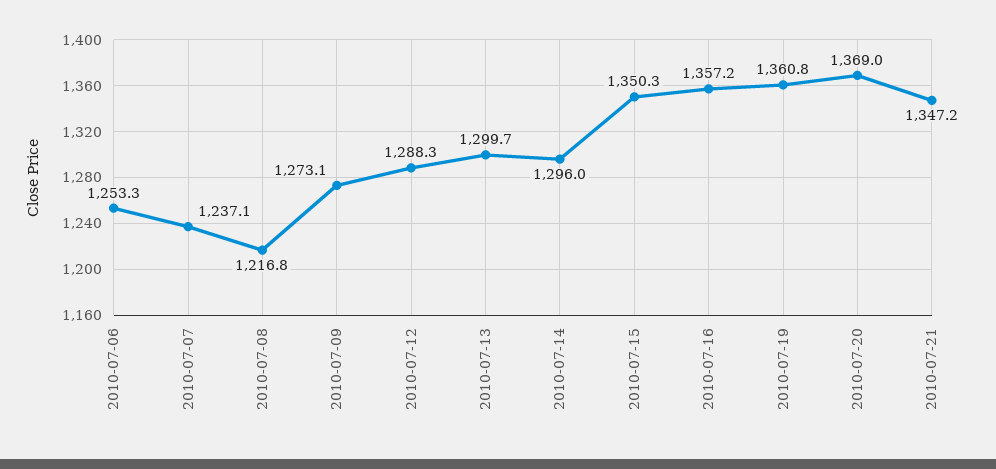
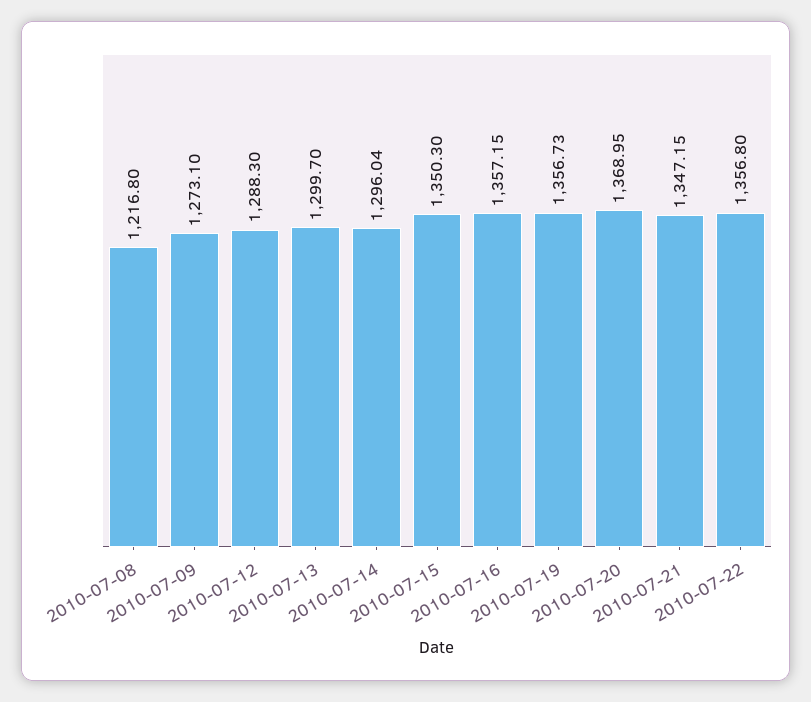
2010-07-06: 1253.3 -> none
2010-07-07: 1237.1 -> none
2010-07-19: 1360.8 -> 1356.73
2010-07-22: none -> 1356.8

